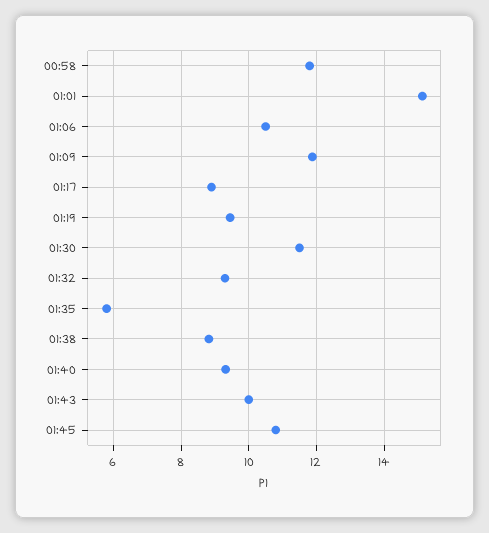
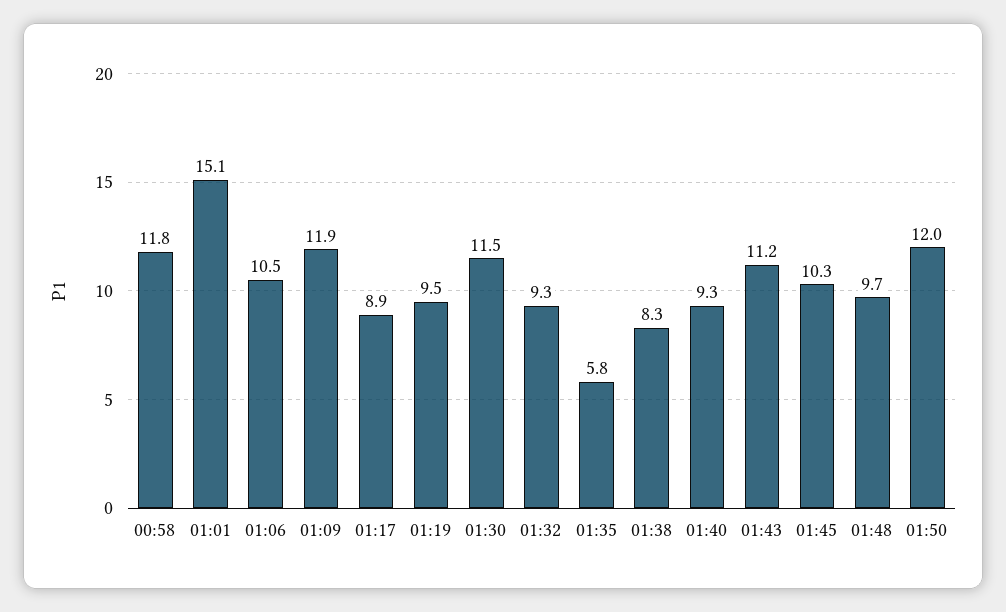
01:38: 8.8 -> 8.3
01:43: 10 -> 11.2
01:45: 10.8 -> 10.3
01:48: none -> 9.7
01:50: none -> 12

